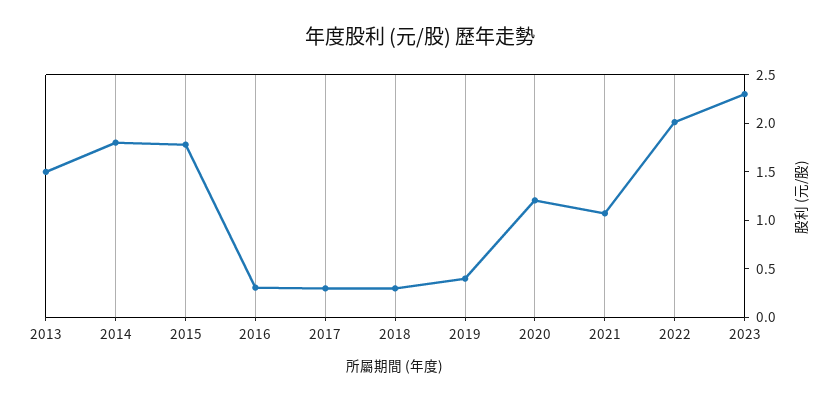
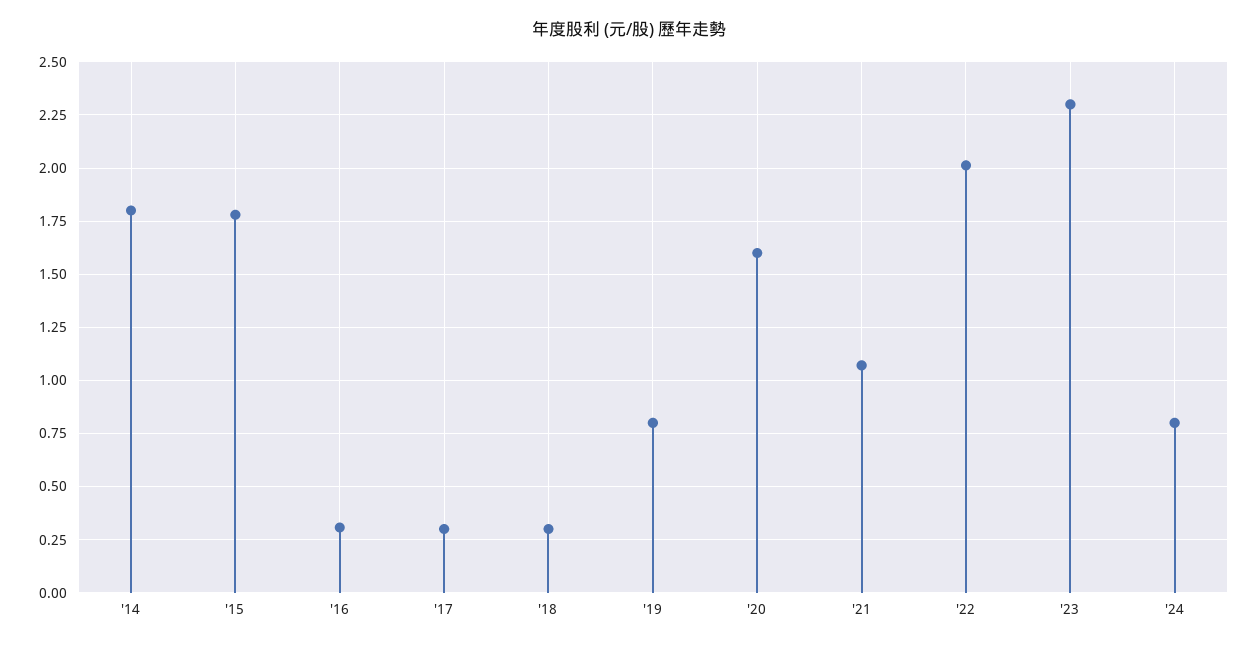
2013: 1.5 -> none
2019: 0.4 -> 0.8
2020: 1.2 -> 1.6
'24: none -> 0.8

